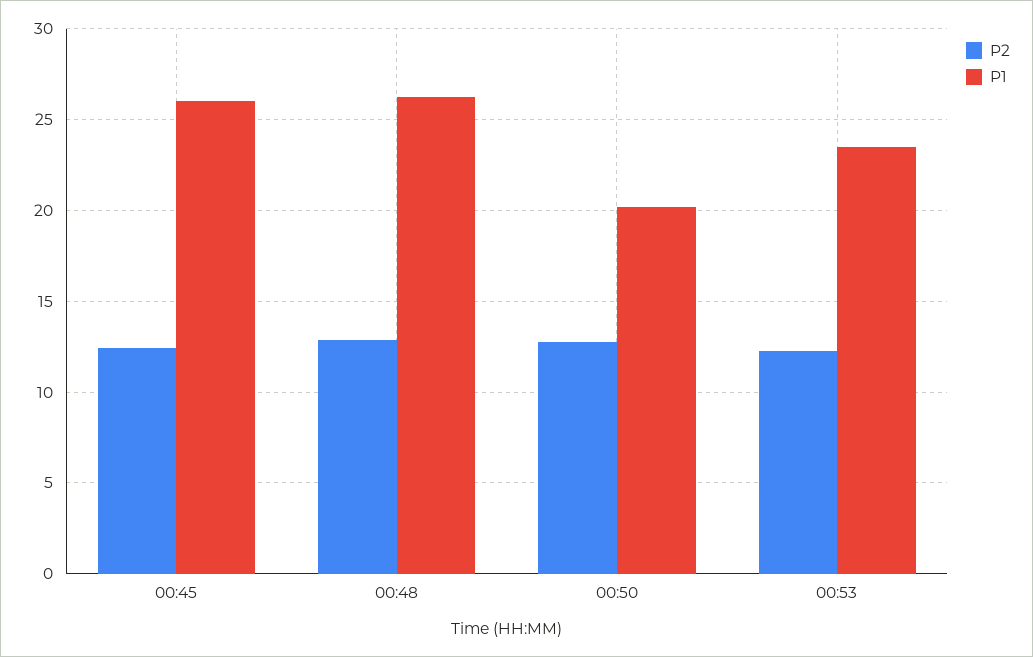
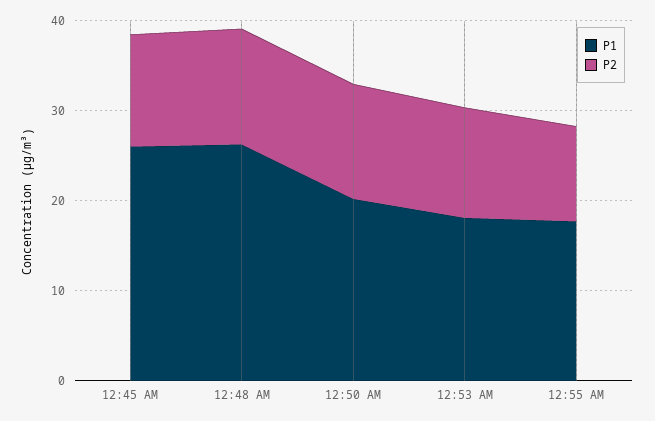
P1, 00:53: 23.5 -> 18
P1, 12:55 AM: none -> 18
P2, 12:55 AM: none -> 10

